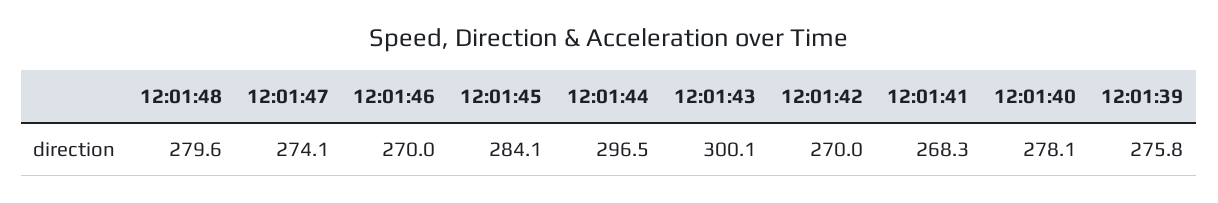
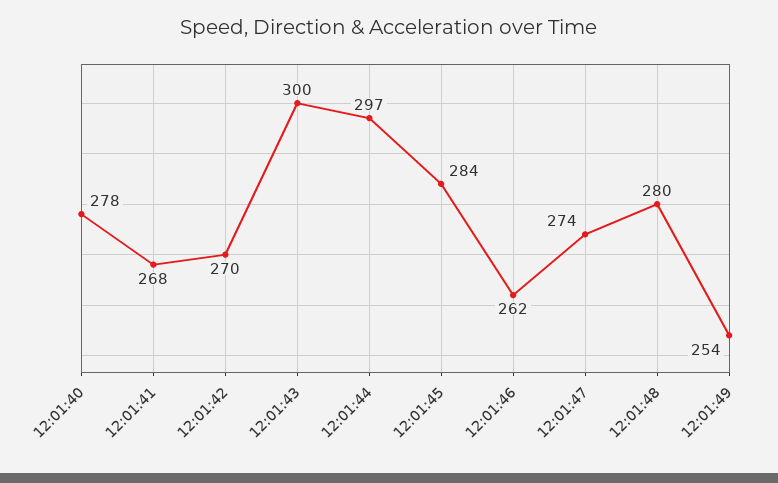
12:01:46: 270 -> 262
12:01:39: 275.8 -> none
12:01:49: none -> 254

